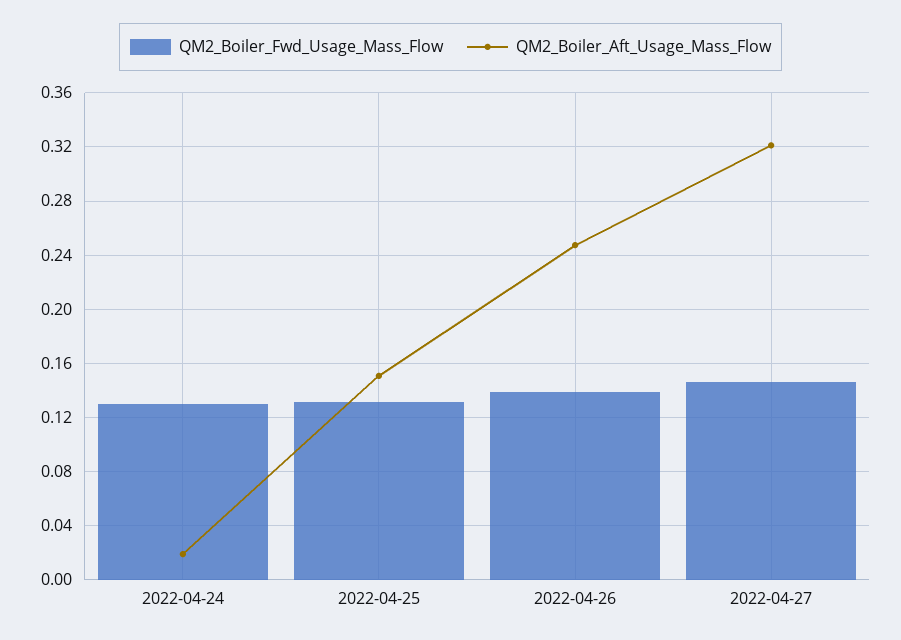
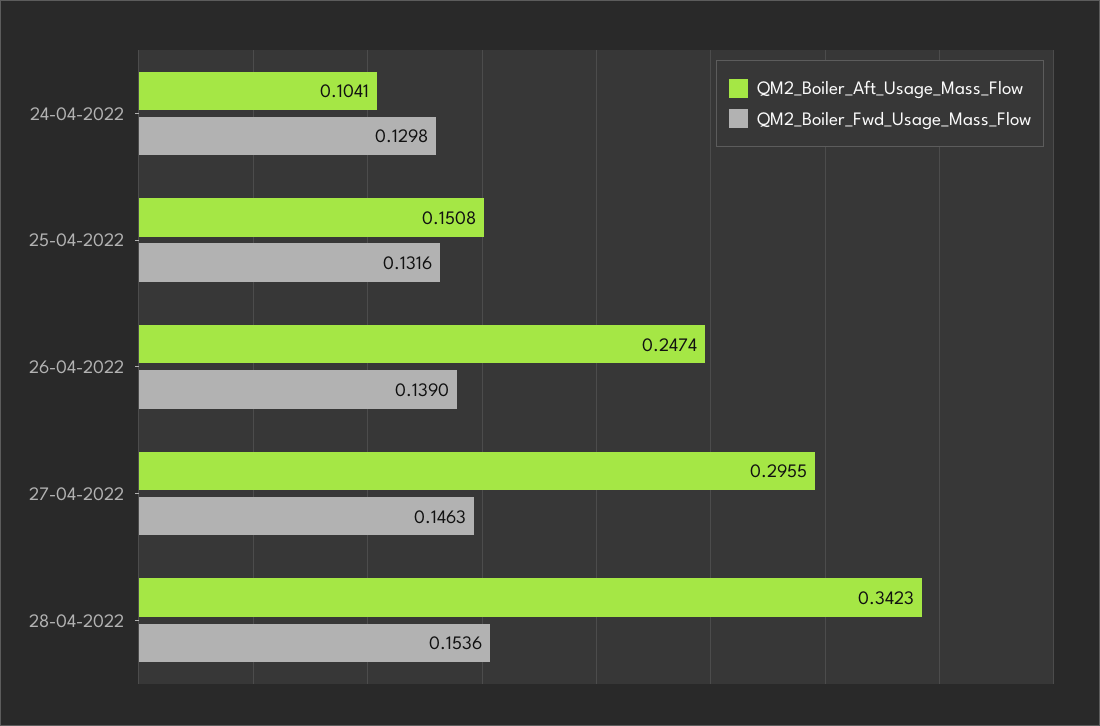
QM2_Boiler_Aft_Usage_Mass_Flow, 2022-04-24: 0.02 -> 0.1041
QM2_Boiler_Aft_Usage_Mass_Flow, 2022-04-27: 0.32 -> 0.2955
QM2_Boiler_Aft_Usage_Mass_Flow, 28-04-2022: none -> 0.3423
QM2_Boiler_Fwd_Usage_Mass_Flow, 28-04-2022: none -> 0.1536

